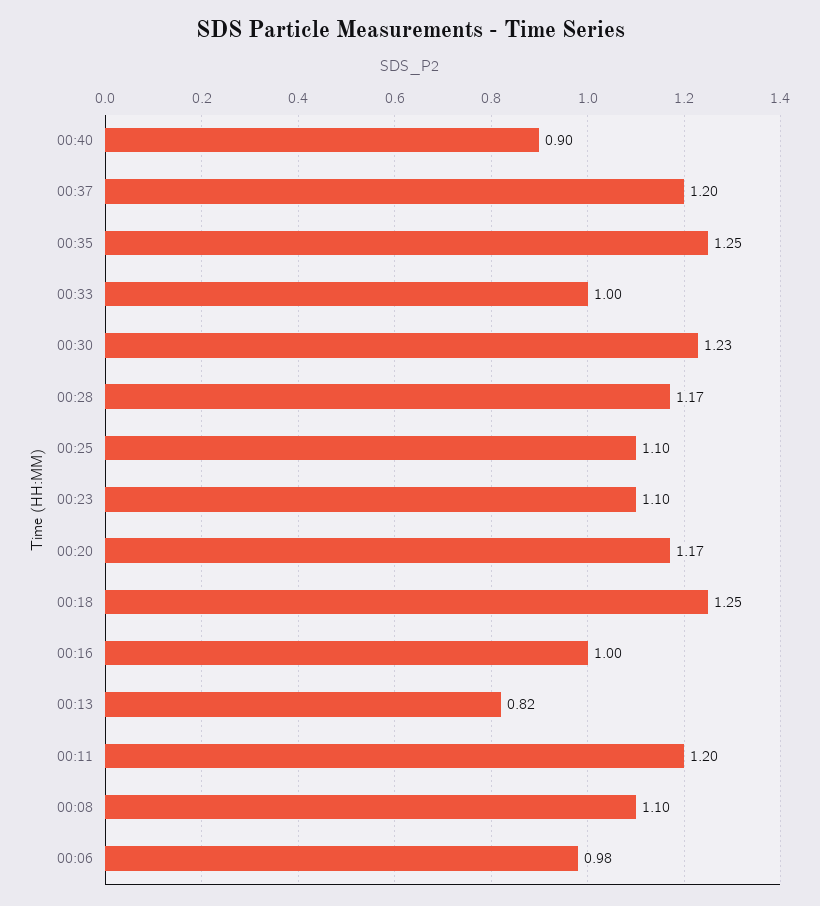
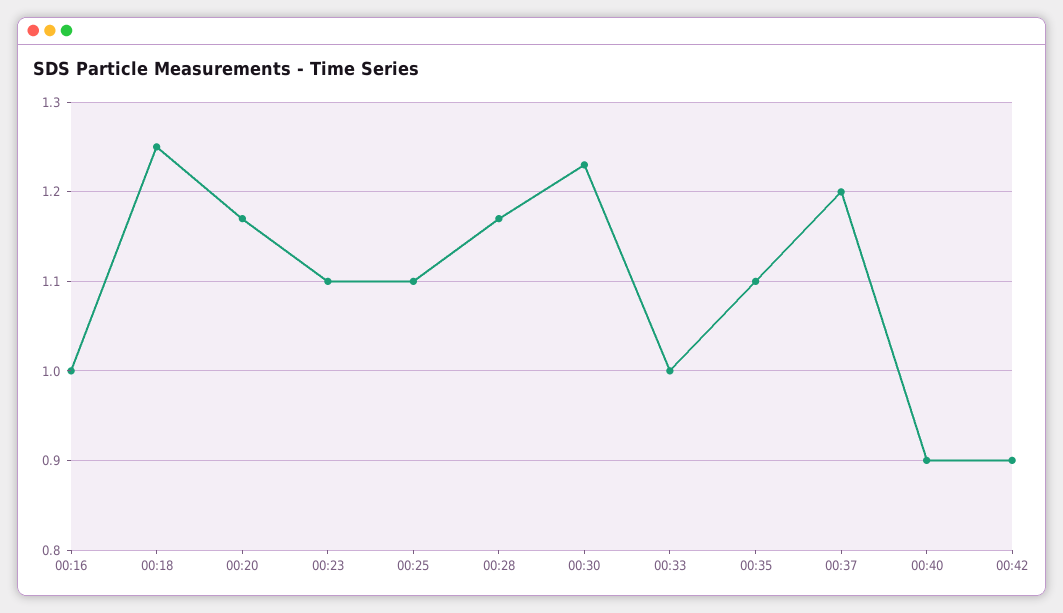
00:35: 1.25 -> 1.1
00:13: 0.82 -> none
00:11: 1.2 -> none
00:08: 1.1 -> none
00:06: 0.98 -> none
00:42: none -> 0.9

